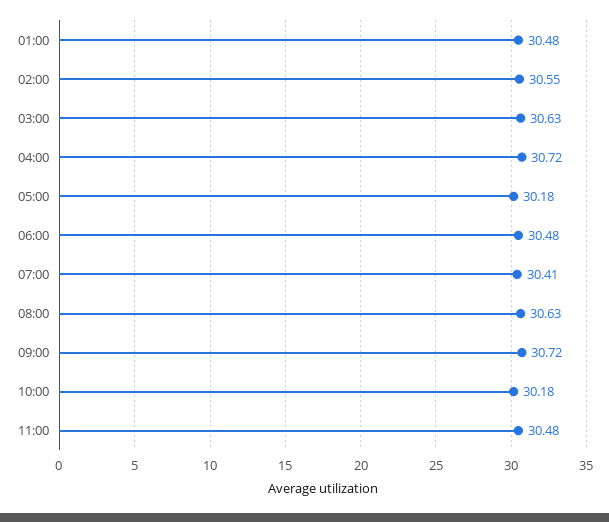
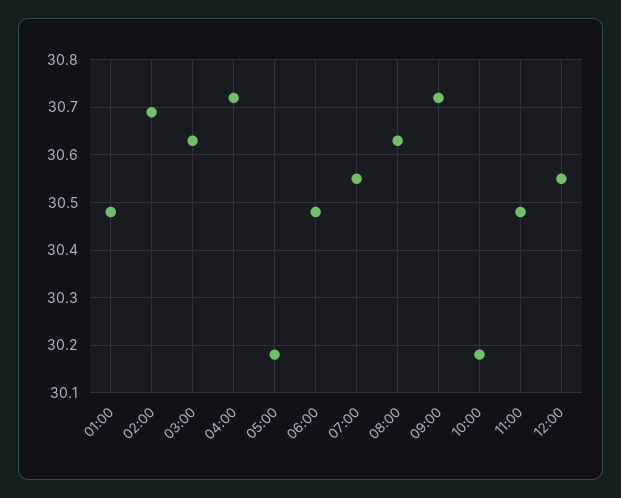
02:00: 30.55 -> 30.7
07:00: 30.41 -> 30.55
12:00: none -> 30.55

